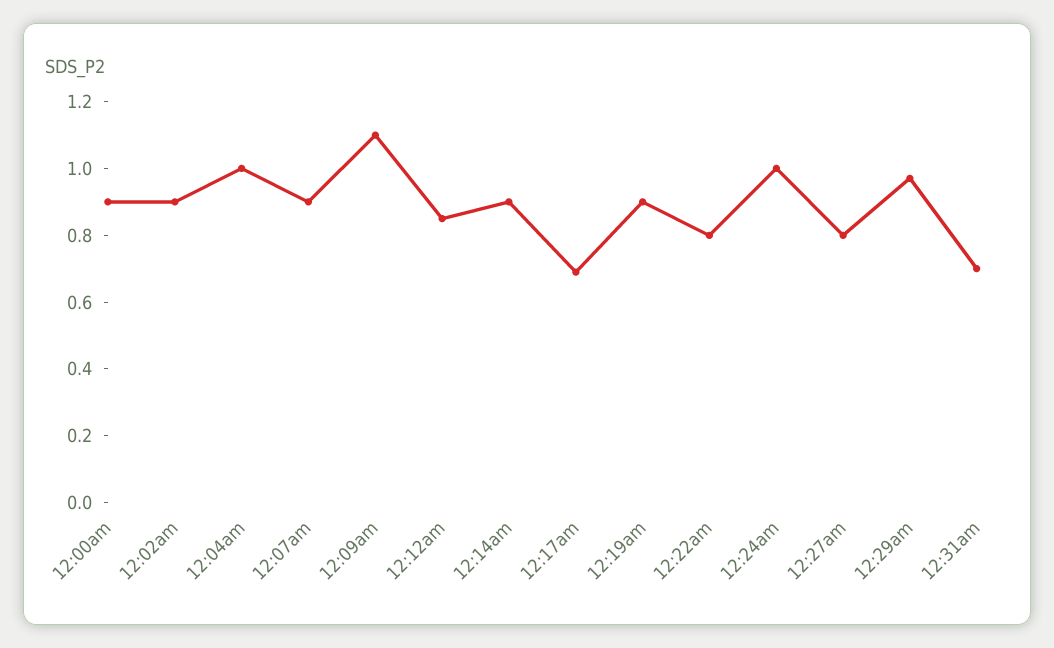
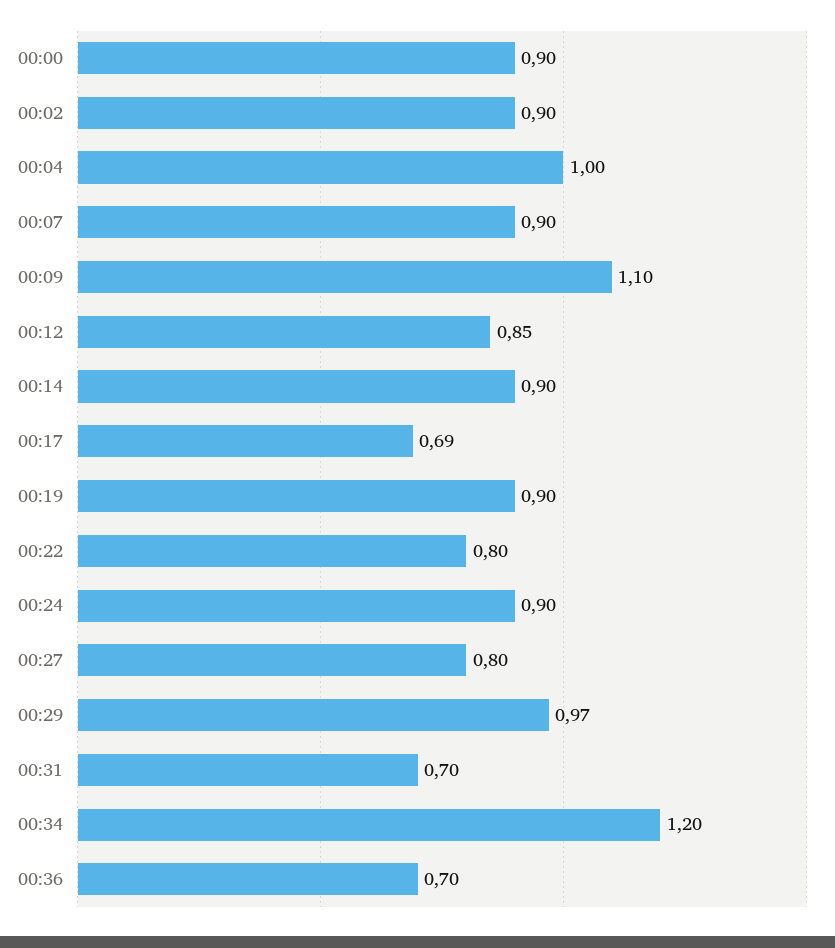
12:24am: 1 -> 0.9
00:34: none -> 1.2
00:36: none -> 0.7

